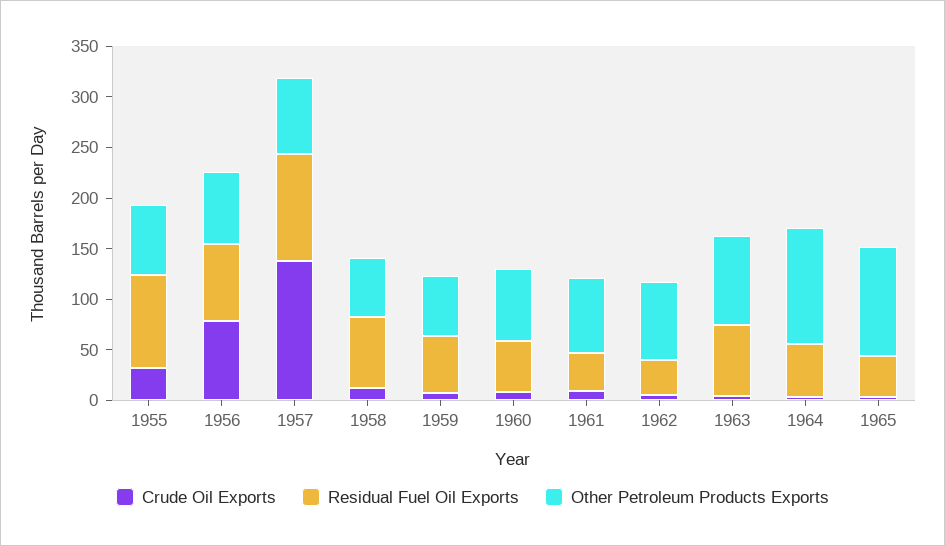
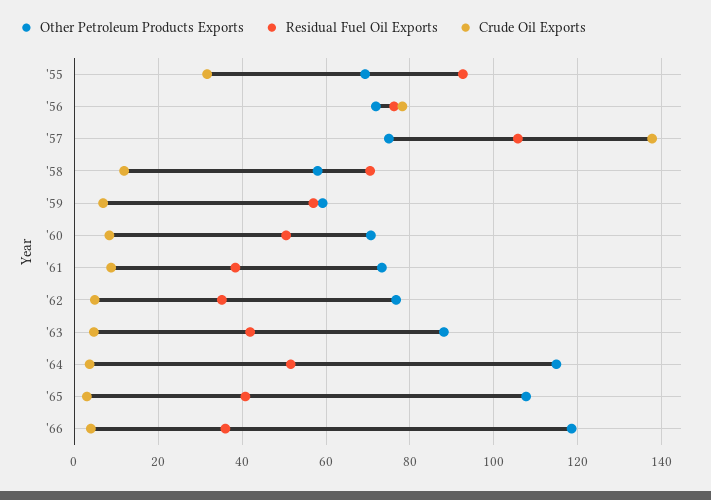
Residual Fuel Oil Exports, 1963: 70 -> 42
Other Petroleum Products Exports, '66: none -> 118
Residual Fuel Oil Exports, '66: none -> 36
Crude Oil Exports, '66: none -> 4

